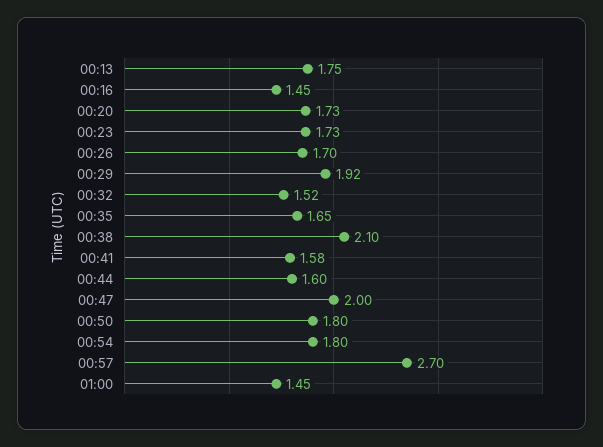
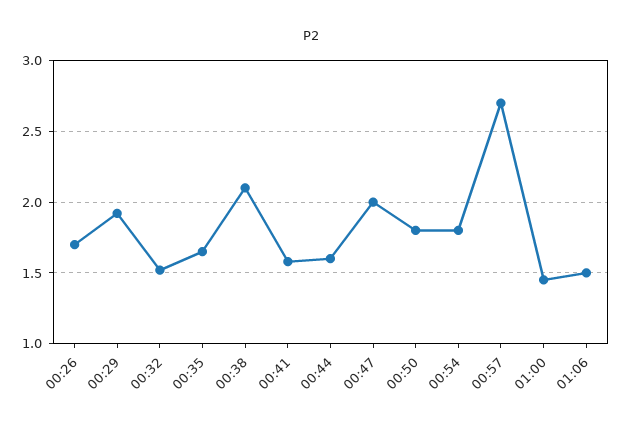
00:13: 1.75 -> none
00:16: 1.45 -> none
00:20: 1.73 -> none
00:23: 1.73 -> none
01:06: none -> 1.5

